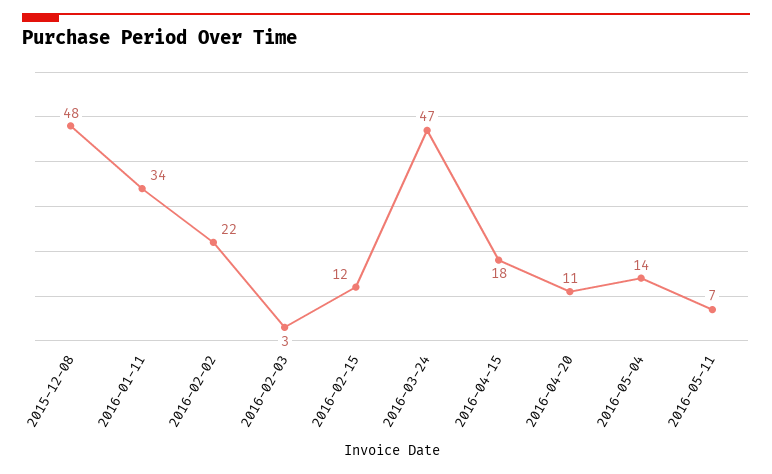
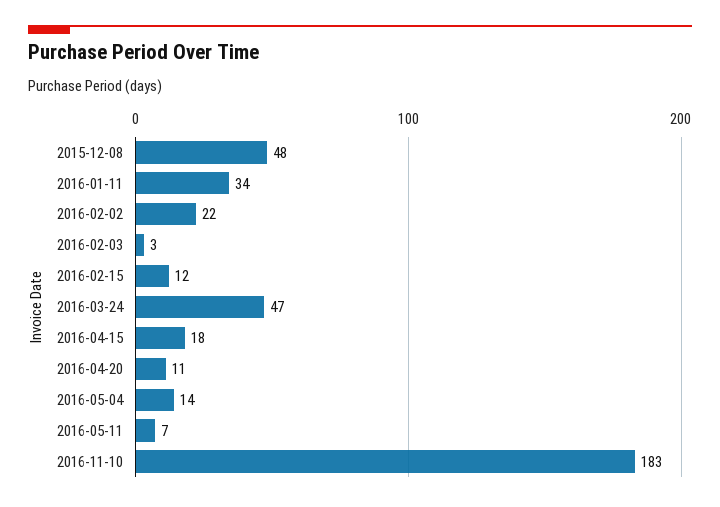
2016-11-10: none -> 183

